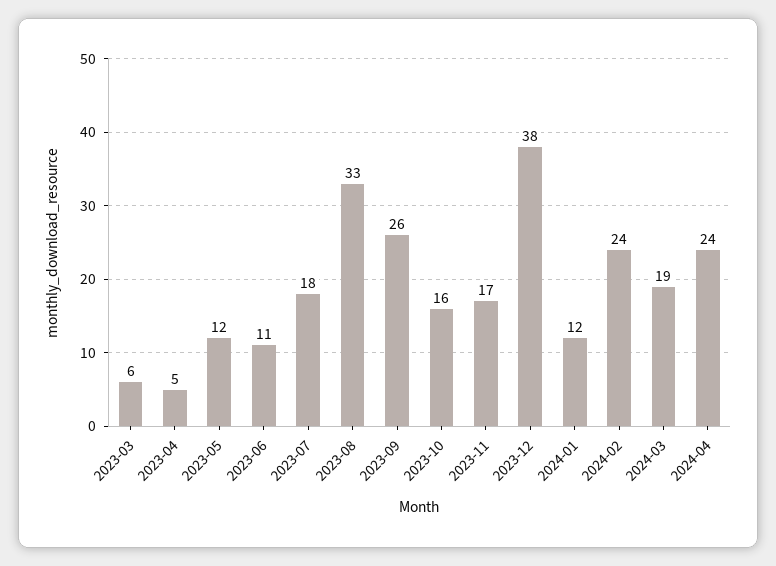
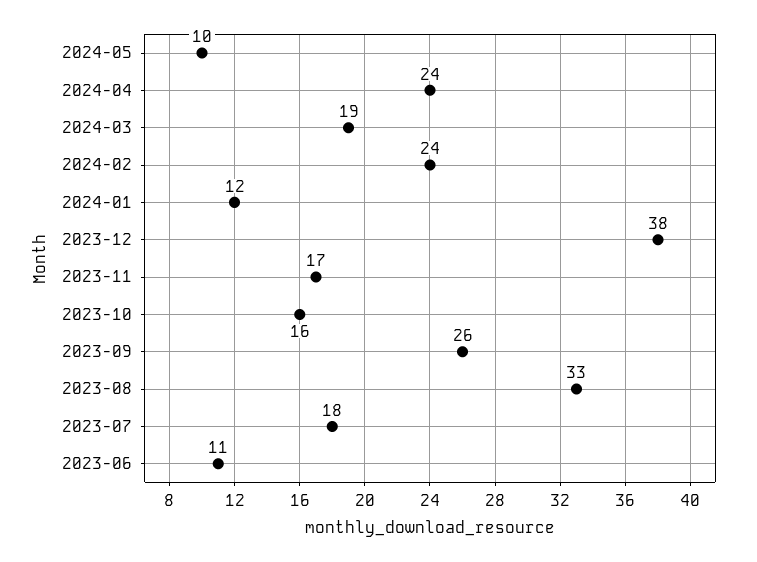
2023-03: 6 -> none
2023-04: 5 -> none
2023-05: 12 -> none
2024-05: none -> 10

